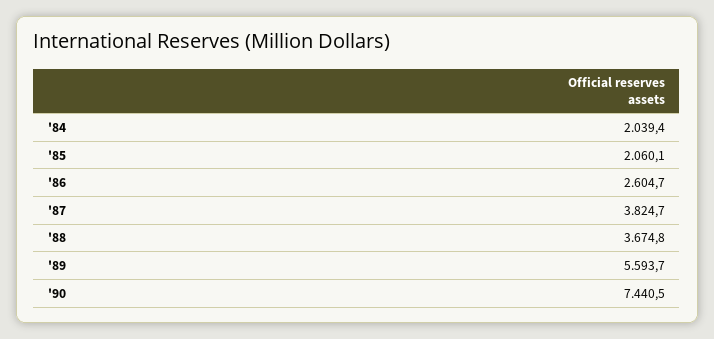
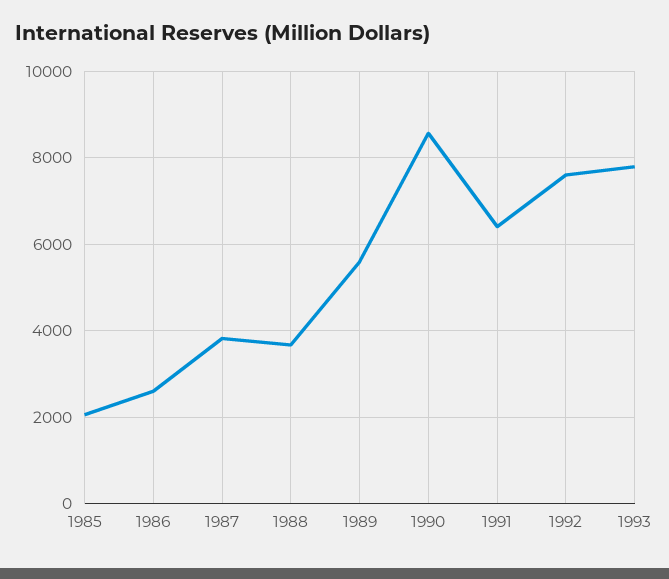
'84: 2039.4 -> none
'90: 7440.5 -> 8600
1991: none -> 6400
1992: none -> 7600
1993: none -> 7800

